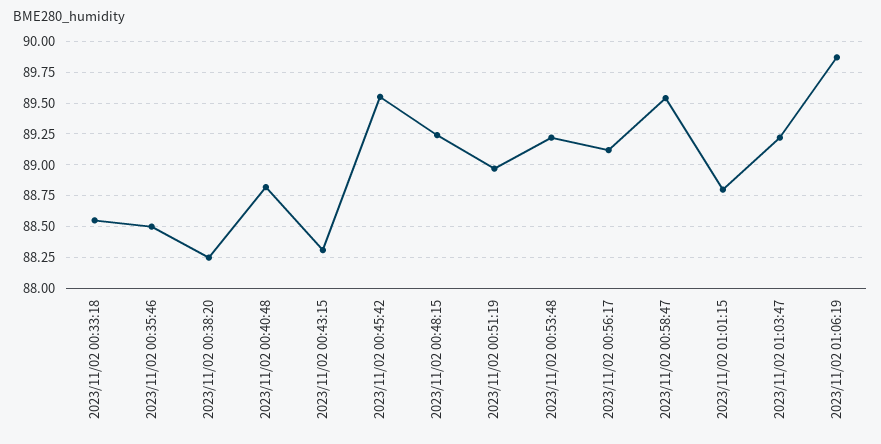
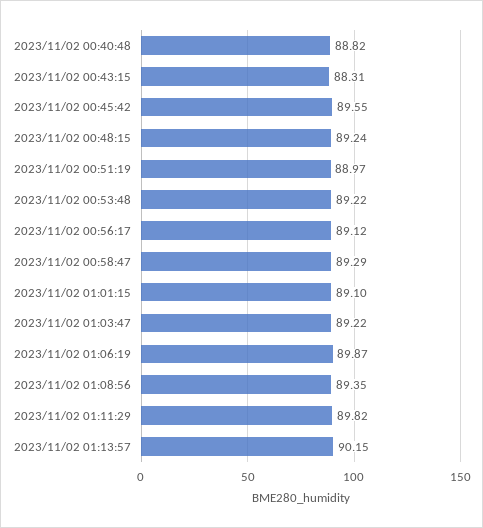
2023/11/02 00:33:18: 88.55 -> none
2023/11/02 00:35:46: 88.5 -> none
2023/11/02 00:38:20: 88.25 -> none
2023/11/02 00:58:47: 89.55 -> 89.29
2023/11/02 01:01:15: 88.8 -> 89.1
2023/11/02 01:08:56: none -> 89.35
2023/11/02 01:11:29: none -> 89.82
2023/11/02 01:13:57: none -> 90.15

